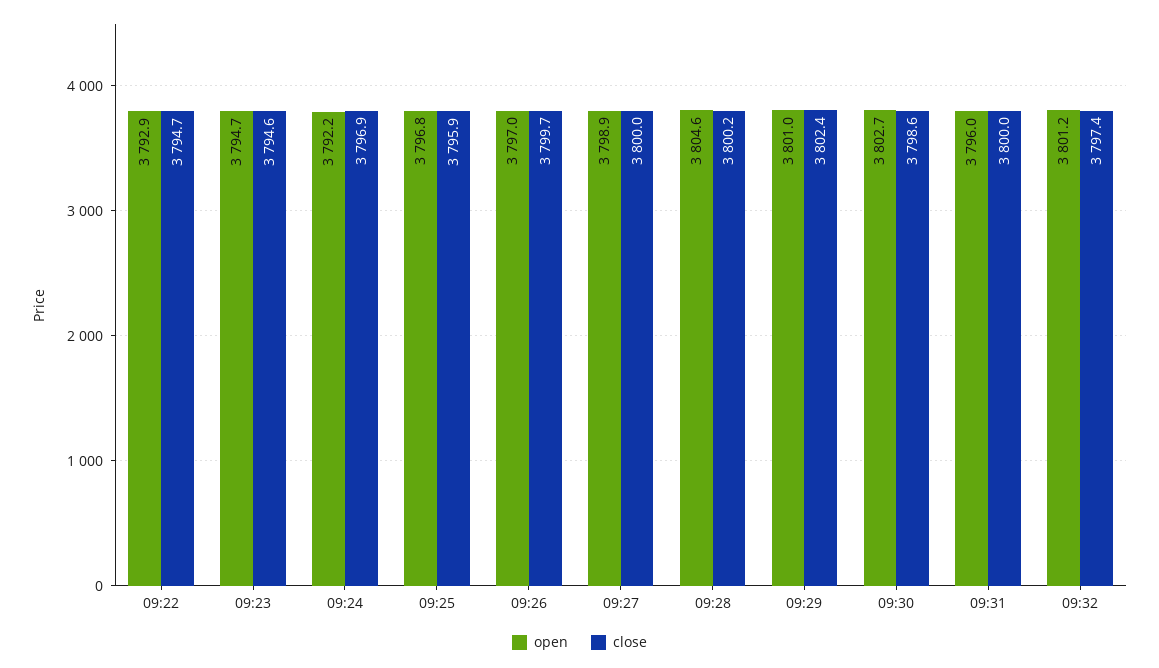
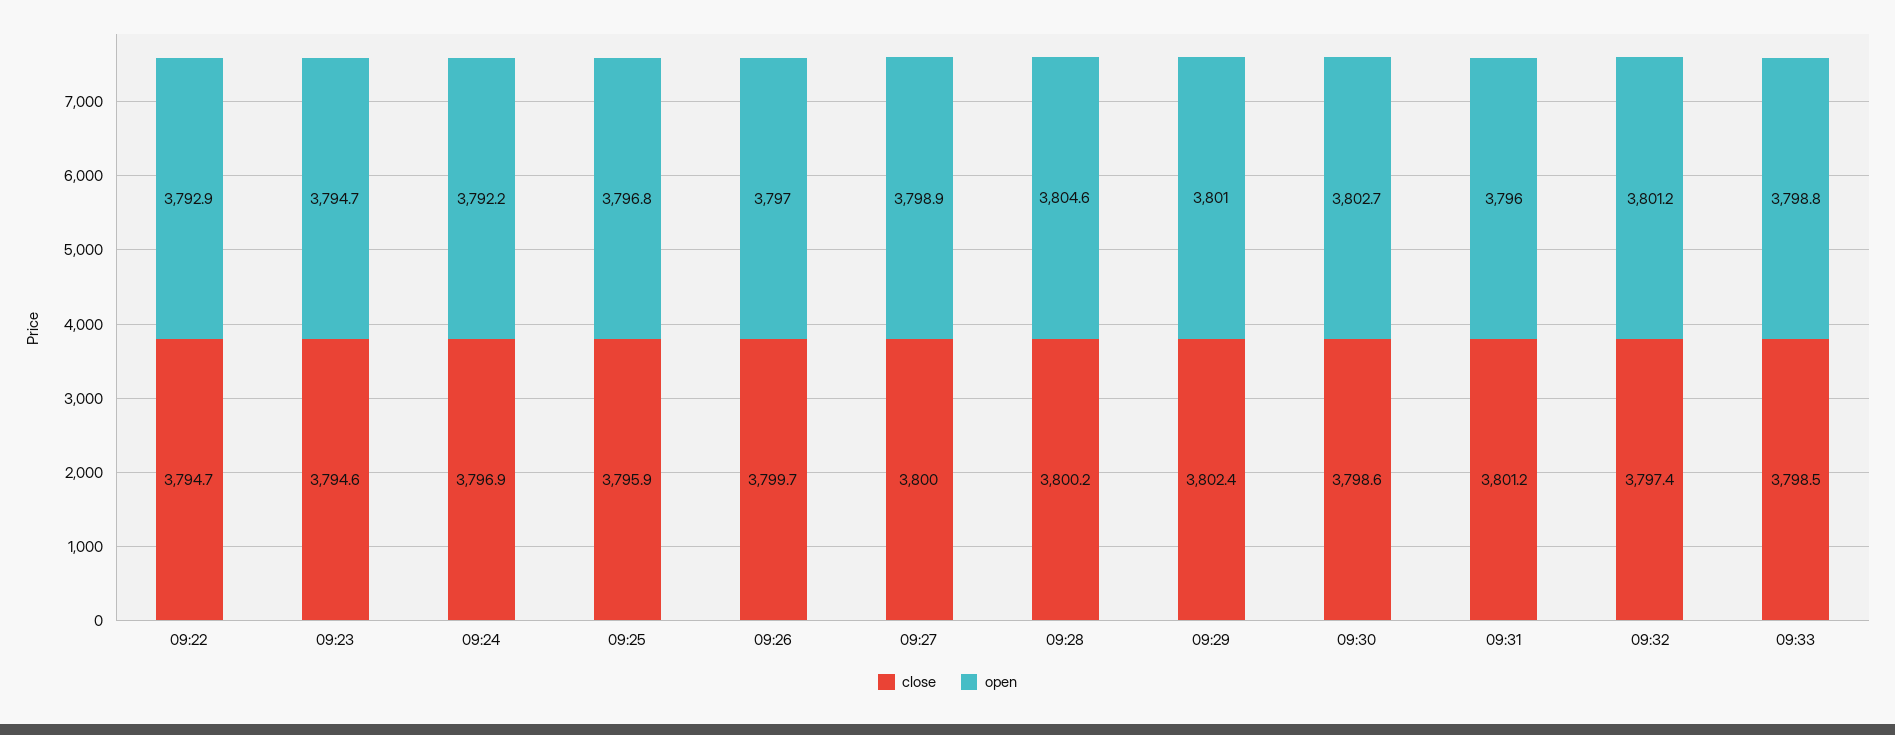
close, 09:31: 3800 -> 3801.2
close, 09:33: none -> 3798.5
open, 09:33: none -> 3798.8

